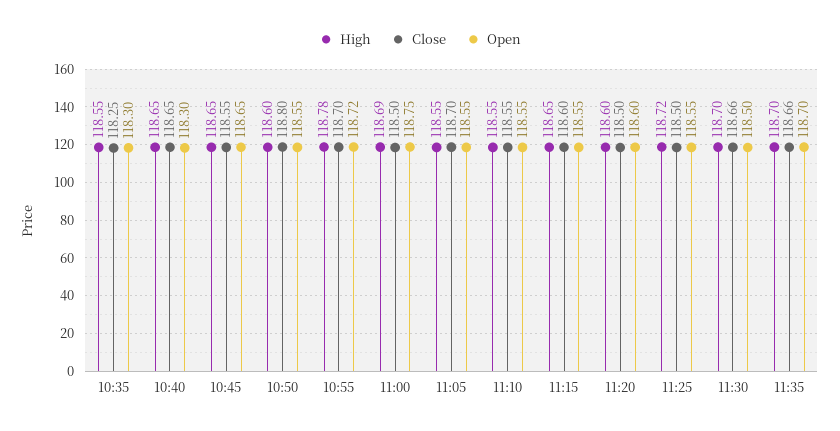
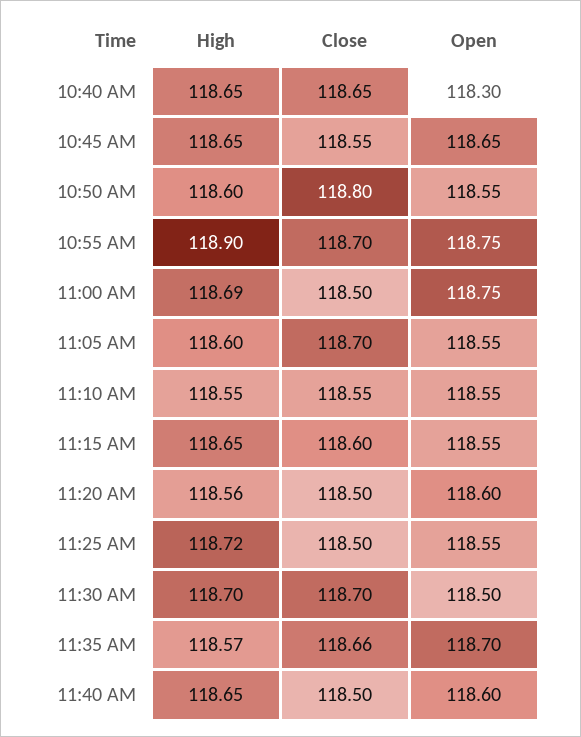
High, 10:35: 118.55 -> none
Close, 10:35: 118.25 -> none
Open, 10:35: 118.3 -> none
High, 10:55: 118.78 -> 118.9
Open, 10:55: 118.72 -> 118.75
High, 11:05: 118.55 -> 118.6
High, 11:20: 118.6 -> 118.56
Close, 11:30: 118.66 -> 118.7
High, 11:35: 118.7 -> 118.57
High, 11:40 AM: none -> 118.65
Close, 11:40 AM: none -> 118.5
Open, 11:40 AM: none -> 118.6

